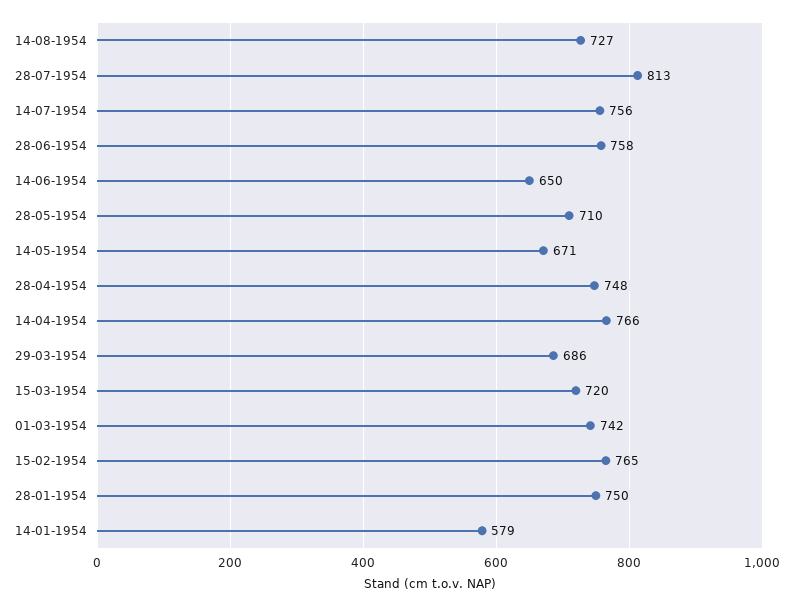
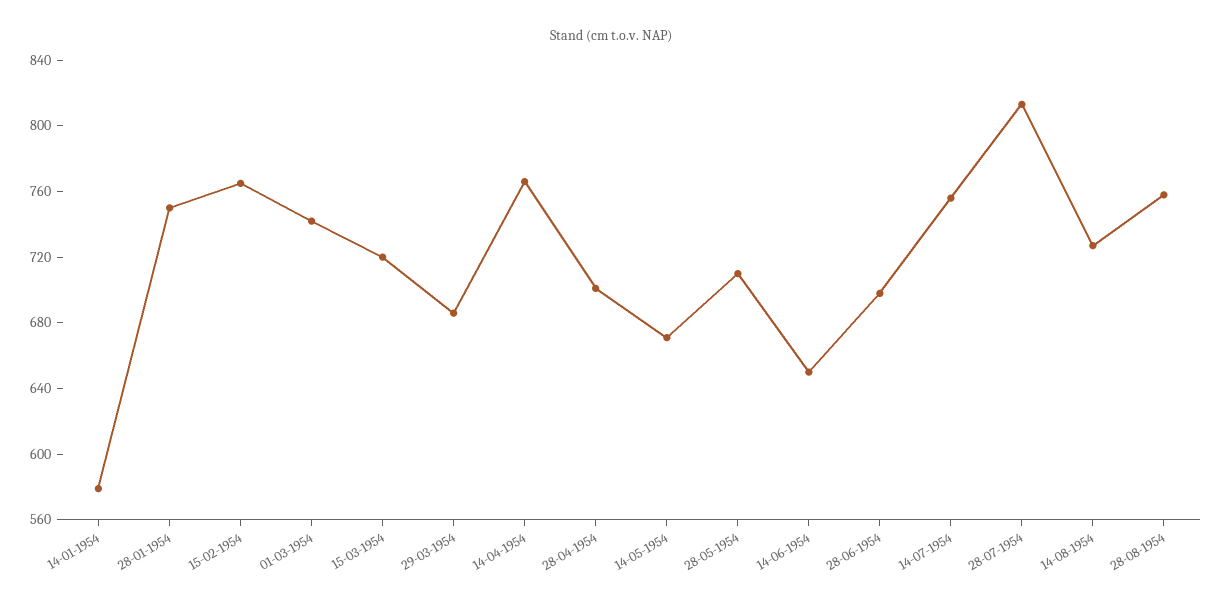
28-06-1954: 758 -> 700
28-04-1954: 748 -> 700
28-08-1954: none -> 760

